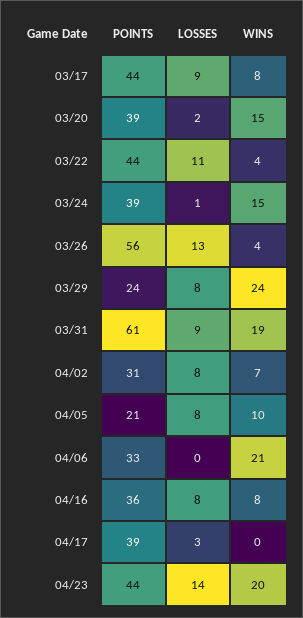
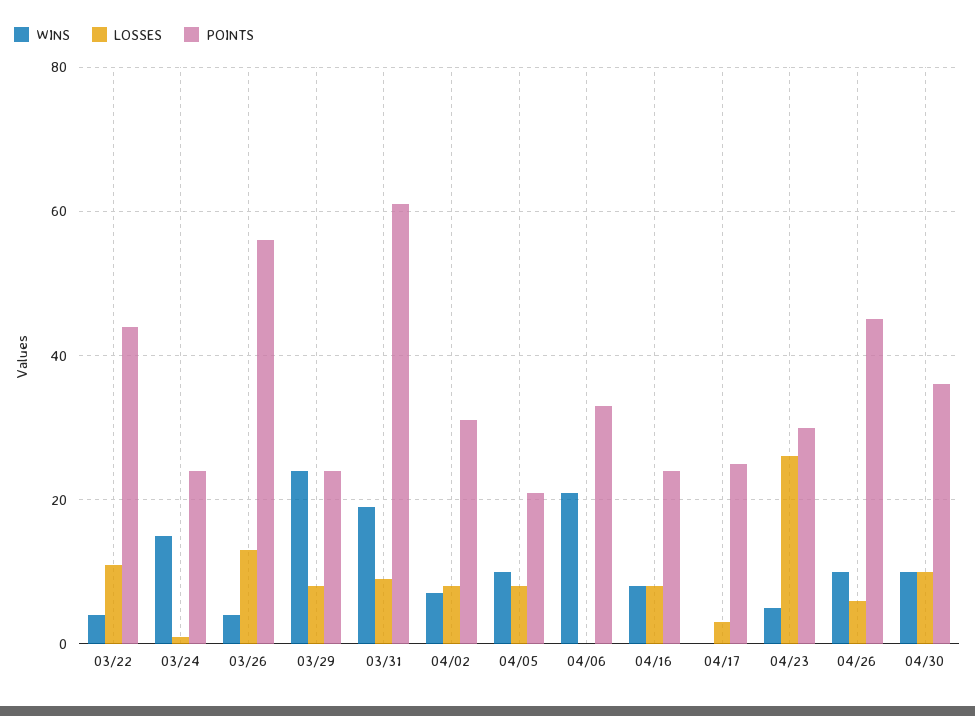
POINTS, 03/17: 44 -> none
LOSSES, 03/17: 9 -> none
WINS, 03/17: 8 -> none
POINTS, 03/20: 39 -> none
LOSSES, 03/20: 2 -> none
WINS, 03/20: 15 -> none
POINTS, 03/24: 39 -> 25
POINTS, 04/16: 36 -> 25
POINTS, 04/17: 39 -> 25
POINTS, 04/23: 44 -> 30
LOSSES, 04/23: 14 -> 25
WINS, 04/23: 20 -> 5
WINS, 04/26: none -> 10
LOSSES, 04/26: none -> 5
POINTS, 04/26: none -> 45
WINS, 04/30: none -> 10
LOSSES, 04/30: none -> 10
POINTS, 04/30: none -> 35

